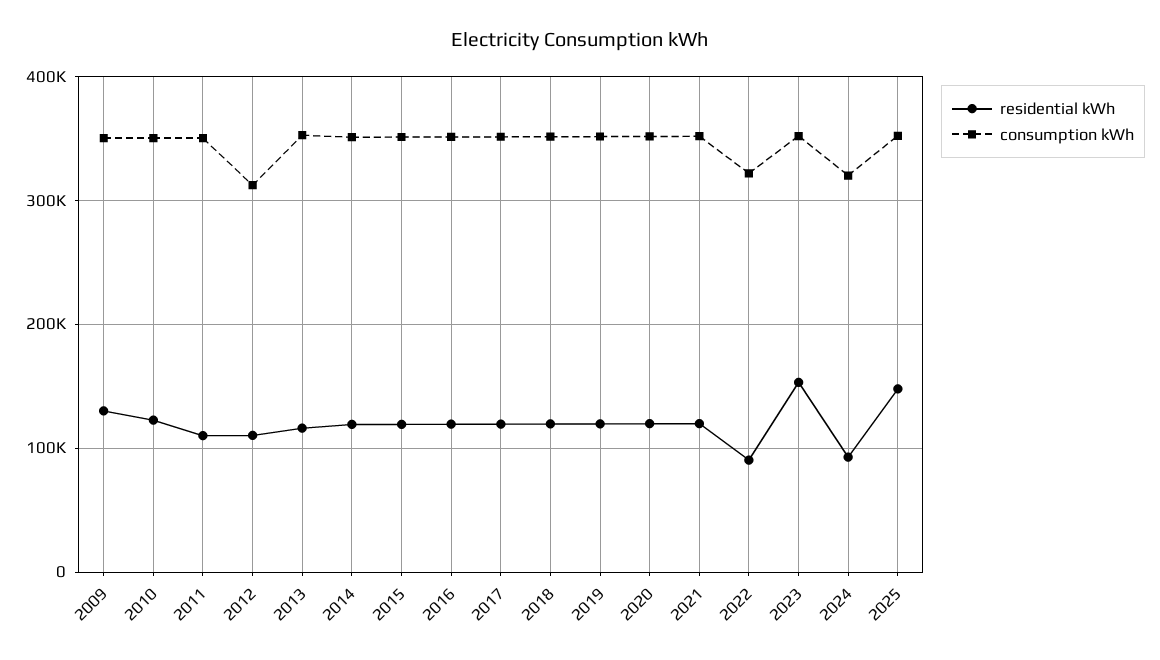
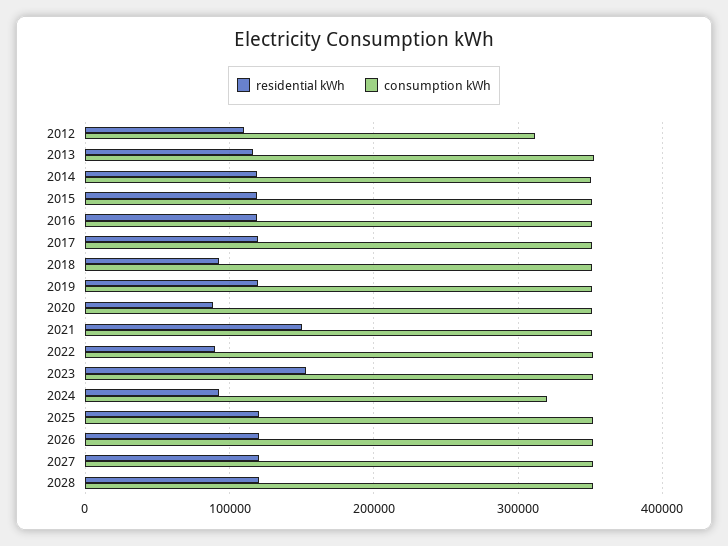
residential kWh, 2009: 130000 -> none
consumption kWh, 2009: 350000 -> none
residential kWh, 2010: 120000 -> none
consumption kWh, 2010: 350000 -> none
residential kWh, 2011: 110000 -> none
consumption kWh, 2011: 350000 -> none
residential kWh, 2018: 120000 -> 90000
residential kWh, 2020: 120000 -> 90000
residential kWh, 2021: 120000 -> 150000
consumption kWh, 2022: 320000 -> 350000
residential kWh, 2025: 150000 -> 120000
residential kWh, 2026: none -> 120000
consumption kWh, 2026: none -> 350000
residential kWh, 2027: none -> 120000
consumption kWh, 2027: none -> 350000
residential kWh, 2028: none -> 120000
consumption kWh, 2028: none -> 350000

